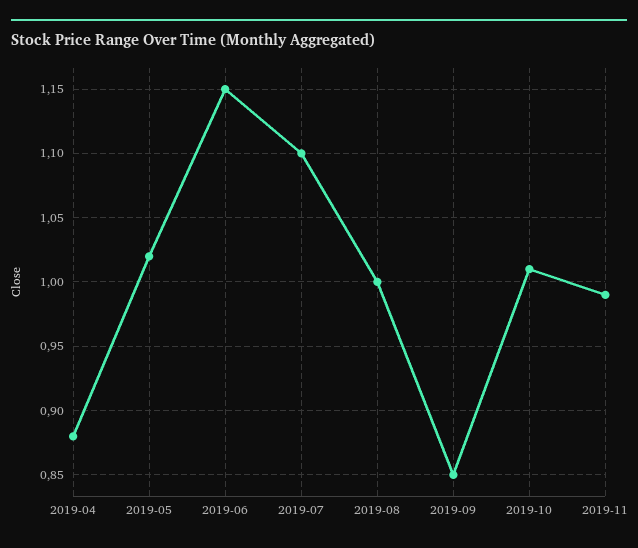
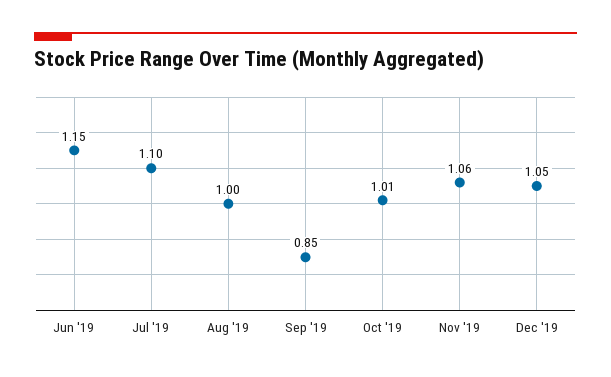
2019-04: 0.88 -> none
2019-05: 1.02 -> none
2019-11: 0.99 -> 1.06
Dec '19: none -> 1.05

